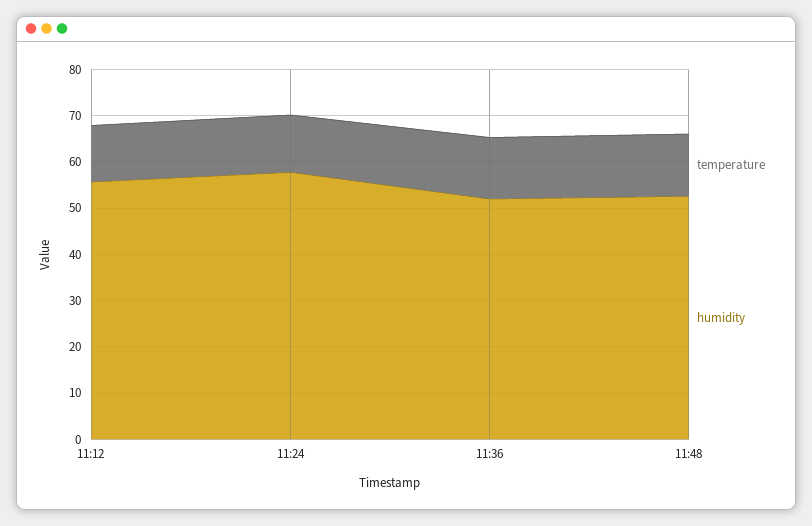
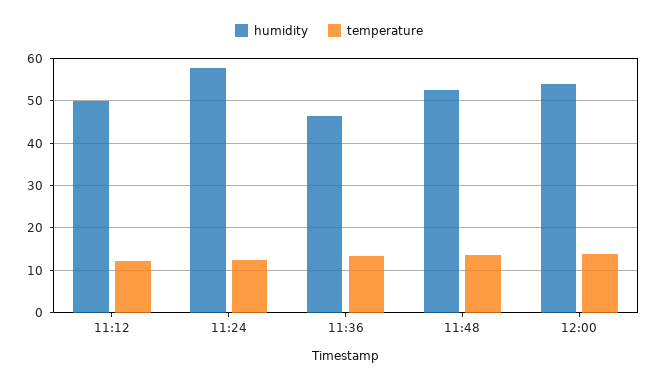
humidity, 11:12: 56 -> 50
humidity, 11:36: 52 -> 46
humidity, 12:00: none -> 54
temperature, 12:00: none -> 14

